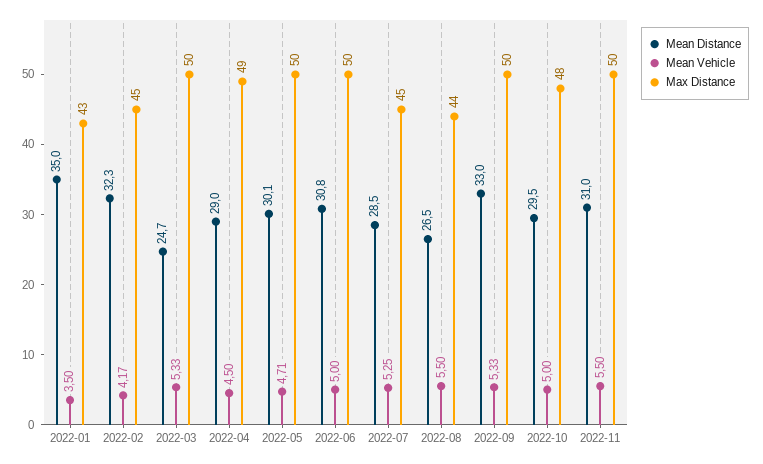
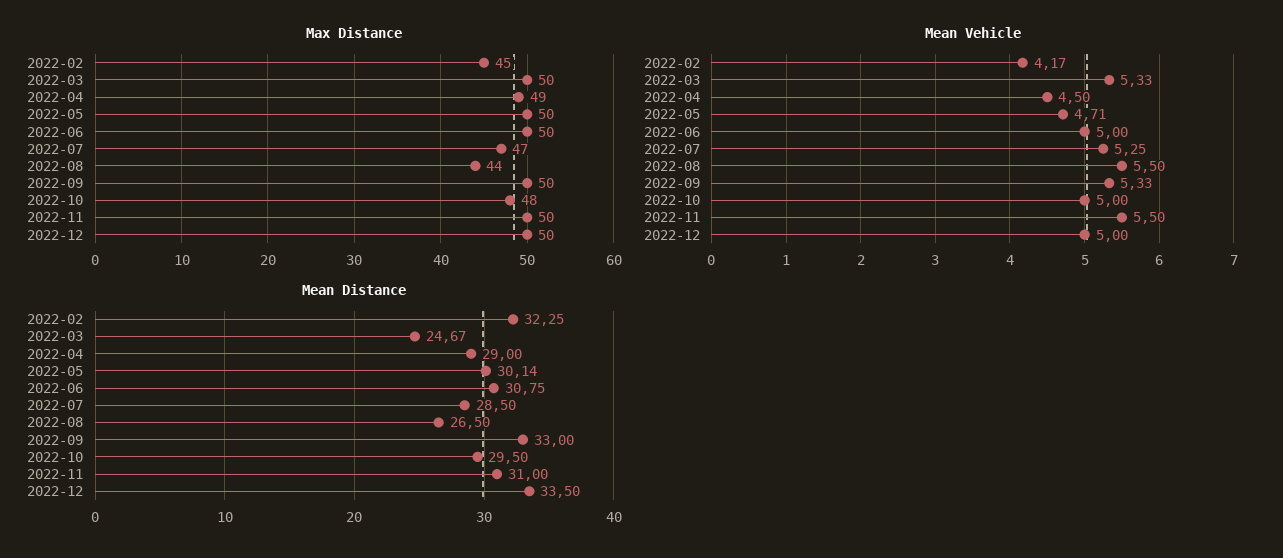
Mean Distance, 2022-01: 35 -> none
Mean Vehicle, 2022-01: 3.5 -> none
Max Distance, 2022-01: 43 -> none
Max Distance, 2022-07: 45 -> 47
Max Distance, 2022-12: none -> 50
Mean Vehicle, 2022-12: none -> 5
Mean Distance, 2022-12: none -> 33.5

